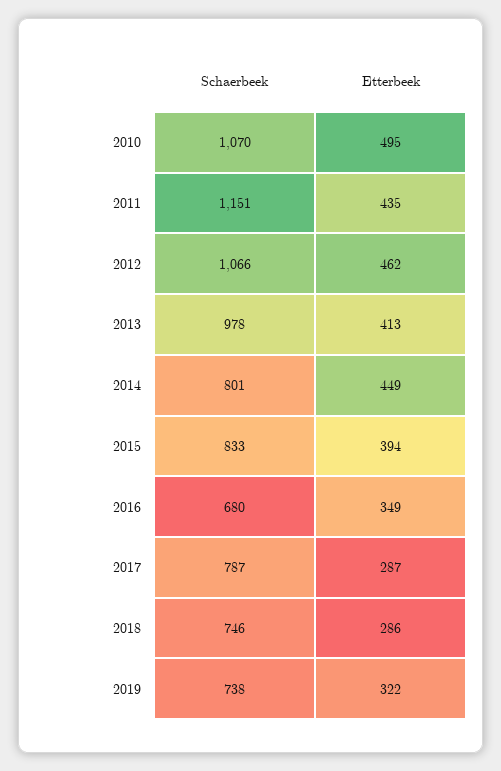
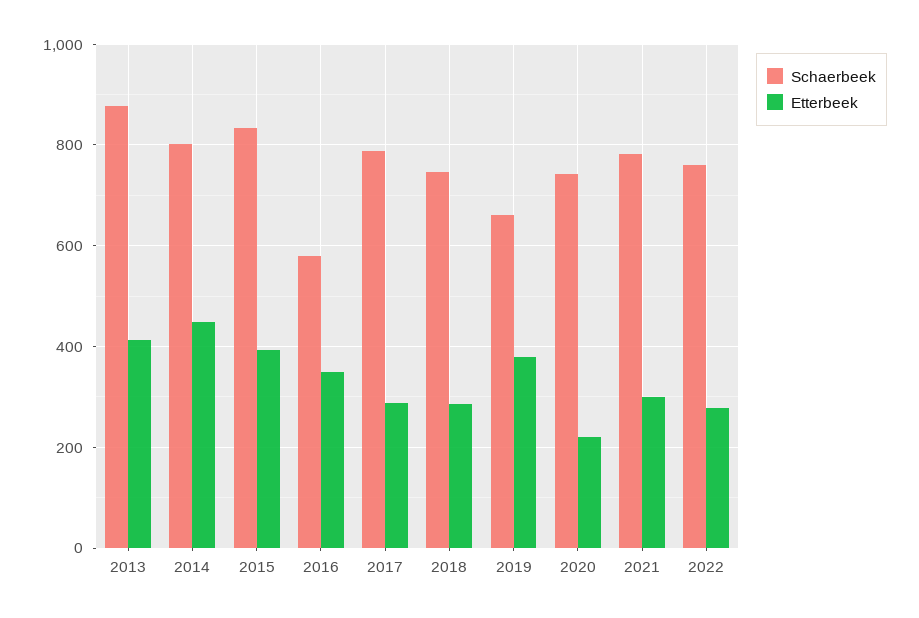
Schaerbeek, 2010: 1070 -> none
Etterbeek, 2010: 495 -> none
Schaerbeek, 2011: 1151 -> none
Etterbeek, 2011: 435 -> none
Schaerbeek, 2012: 1066 -> none
Etterbeek, 2012: 462 -> none
Schaerbeek, 2013: 978 -> 880
Schaerbeek, 2016: 680 -> 580
Schaerbeek, 2019: 738 -> 660
Etterbeek, 2019: 322 -> 380
Schaerbeek, 2020: none -> 740
Etterbeek, 2020: none -> 220
Schaerbeek, 2021: none -> 780
Etterbeek, 2021: none -> 300
Schaerbeek, 2022: none -> 760
Etterbeek, 2022: none -> 280

